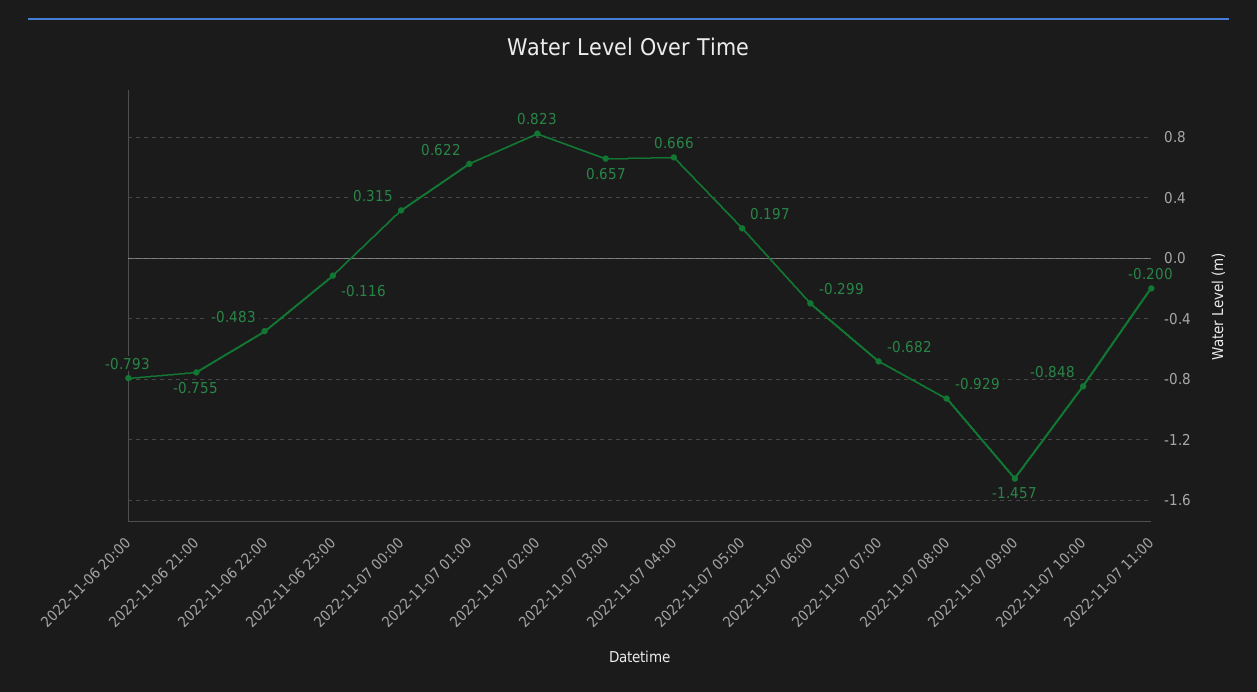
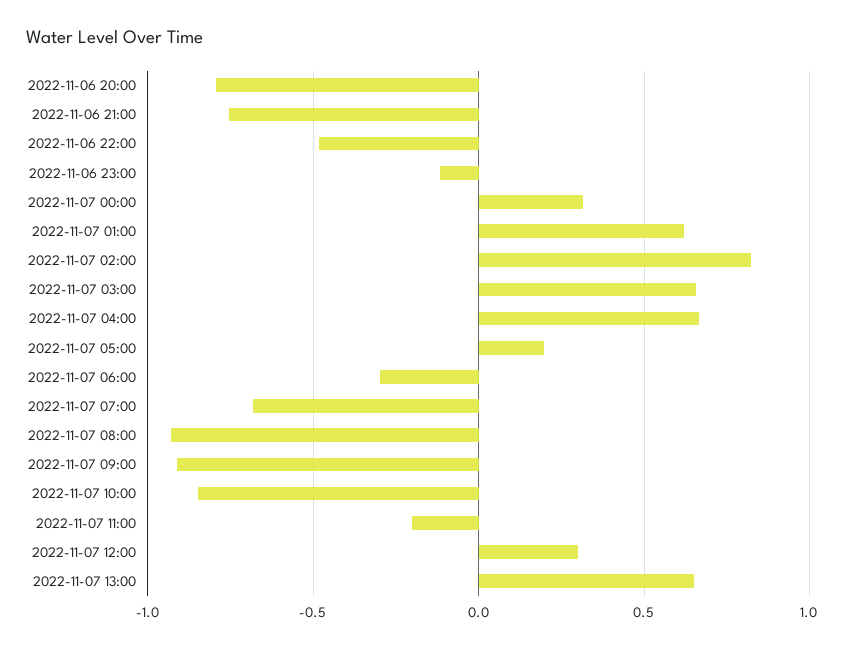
2022-11-07 09:00: -1.457 -> -0.9
2022-11-07 12:00: none -> 0.3
2022-11-07 13:00: none -> 0.65

